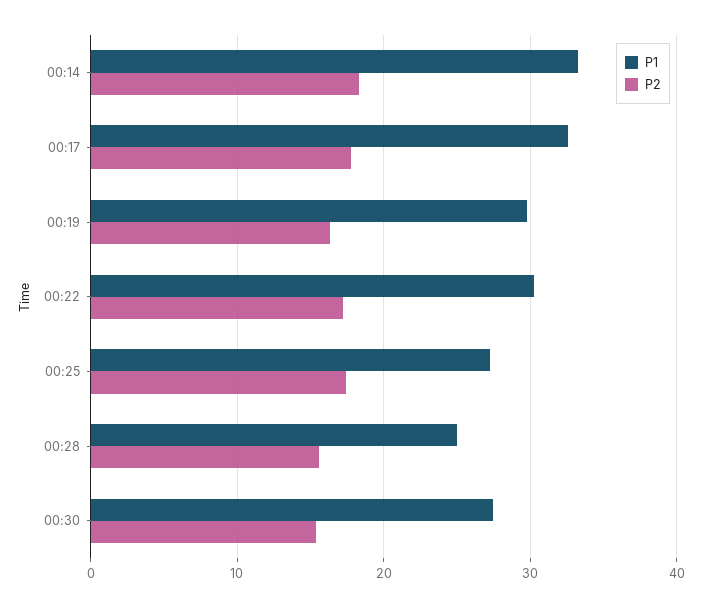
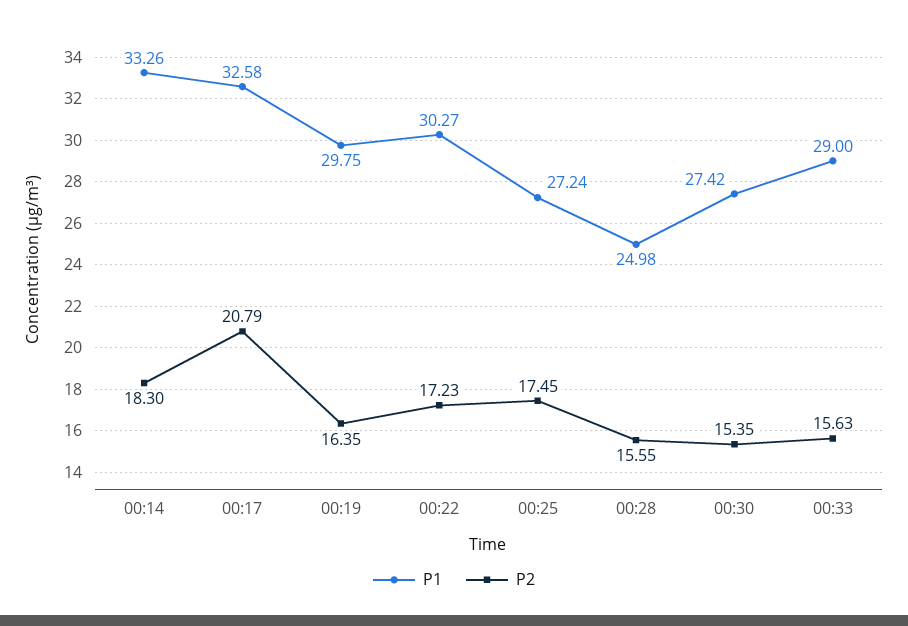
P2, 00:17: 18 -> 20.79
P1, 00:33: none -> 29
P2, 00:33: none -> 15.63

